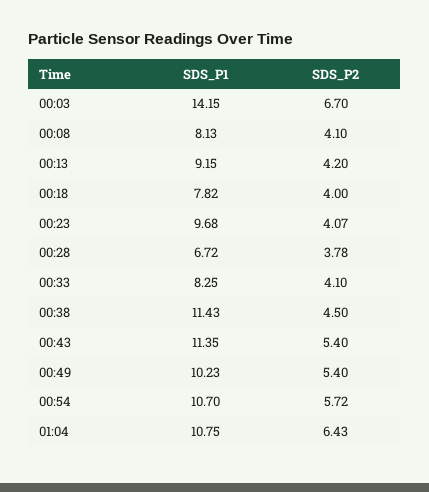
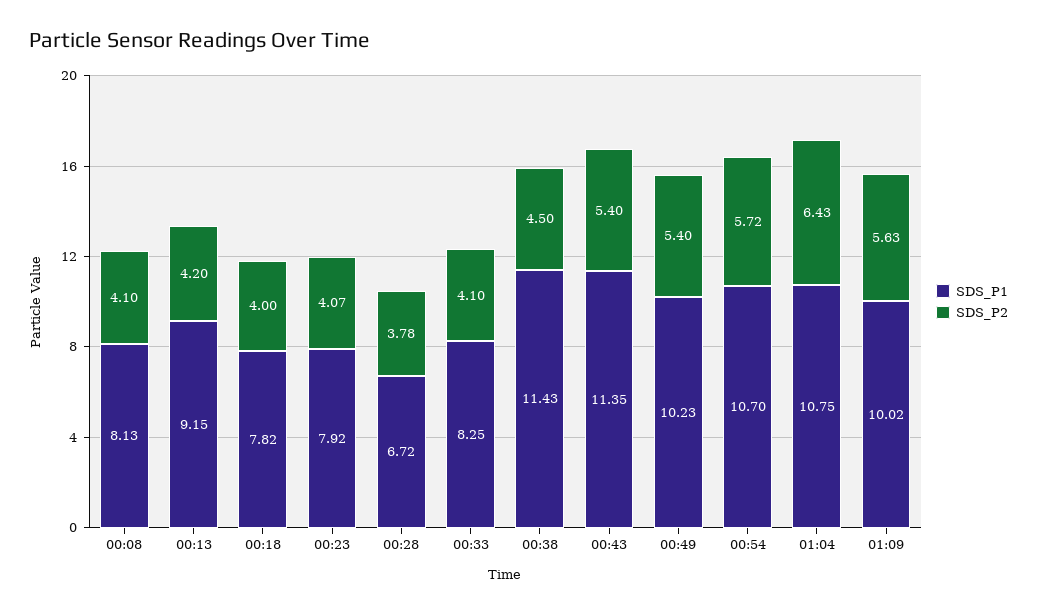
SDS_P1, 00:03: 14.15 -> none
SDS_P2, 00:03: 6.7 -> none
SDS_P1, 00:23: 9.68 -> 7.92
SDS_P1, 01:09: none -> 10.02
SDS_P2, 01:09: none -> 5.63

